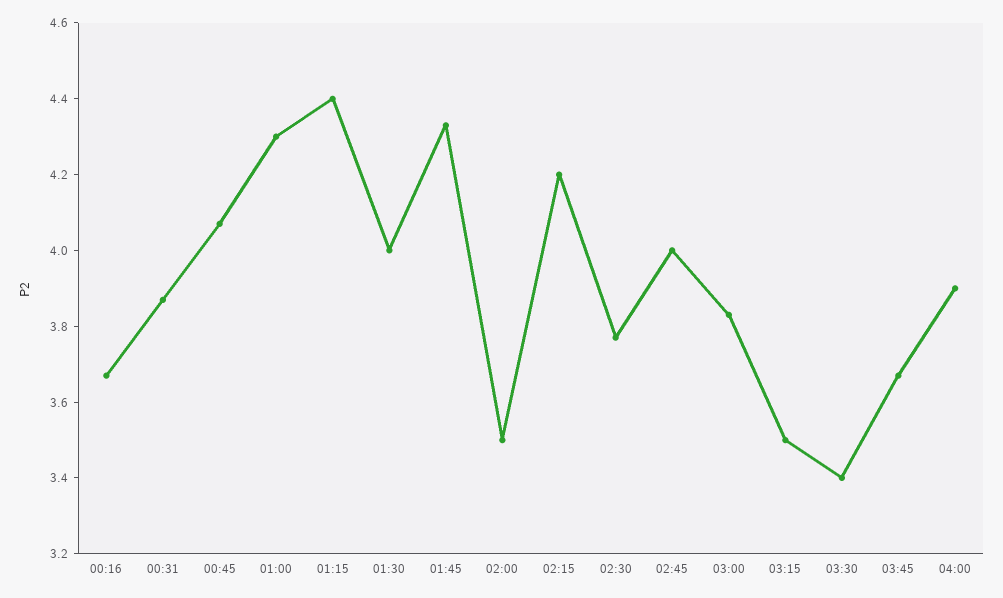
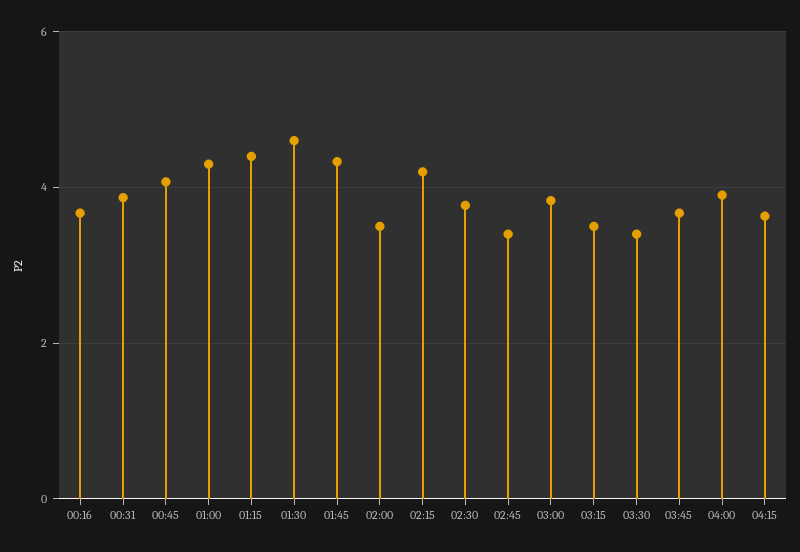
01:30: 4 -> 4.6
02:45: 4 -> 3.4
04:15: none -> 3.6

